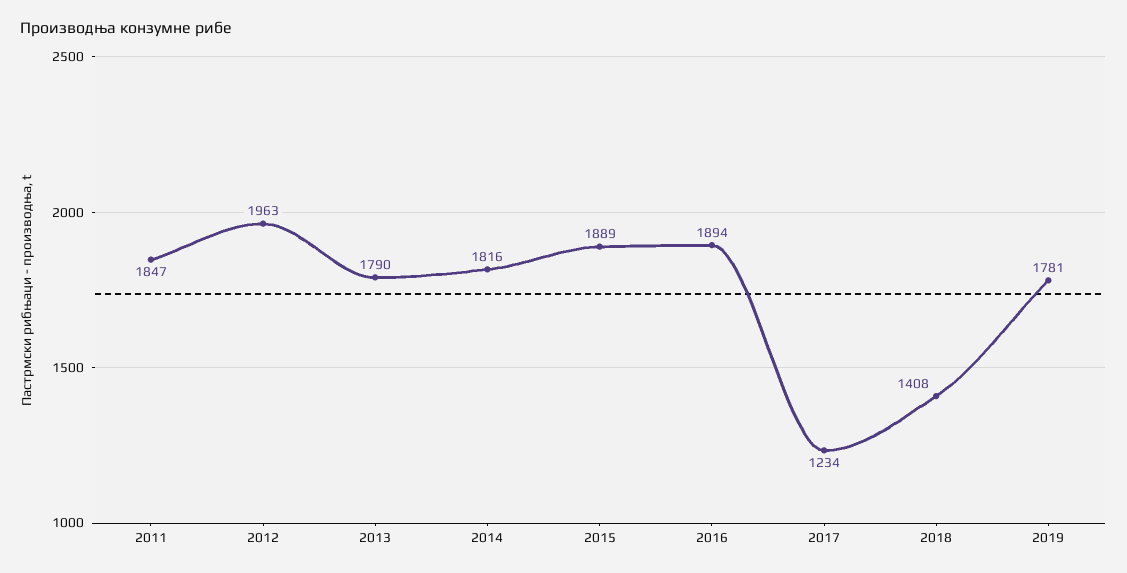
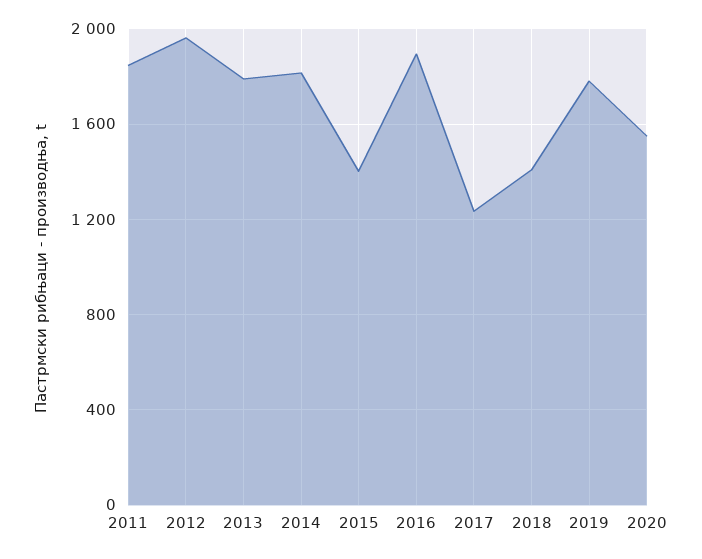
2015: 1889 -> 1400
2020: none -> 1550

